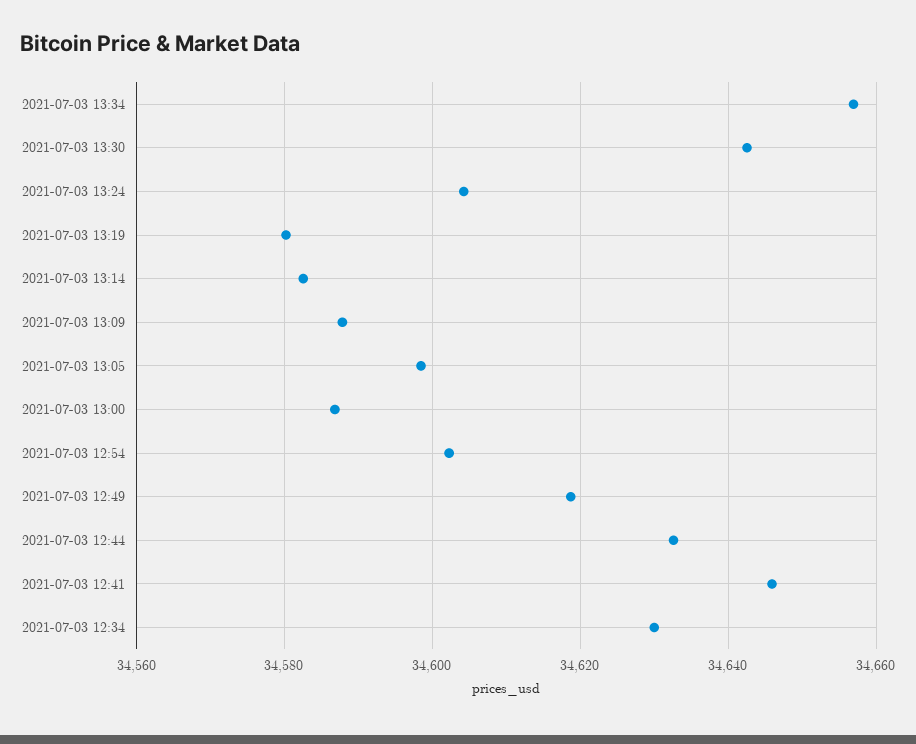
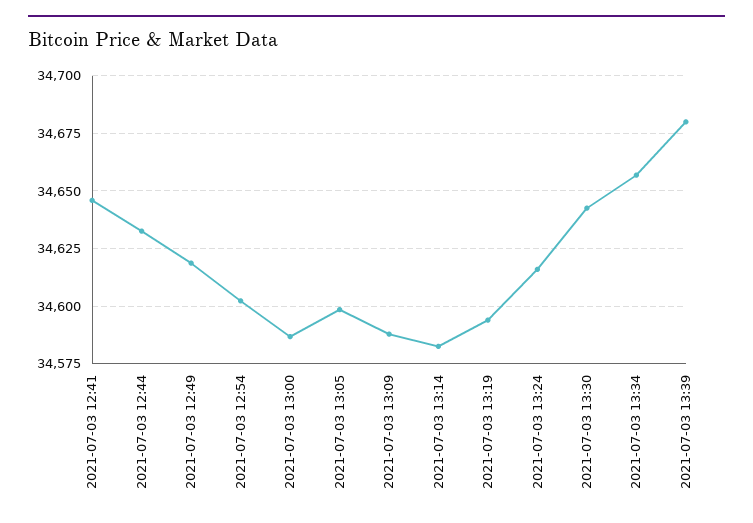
2021-07-03 13:24: 34604 -> 34615
2021-07-03 13:19: 34580 -> 34595
2021-07-03 12:34: 34630 -> none
2021-07-03 13:39: none -> 34680

